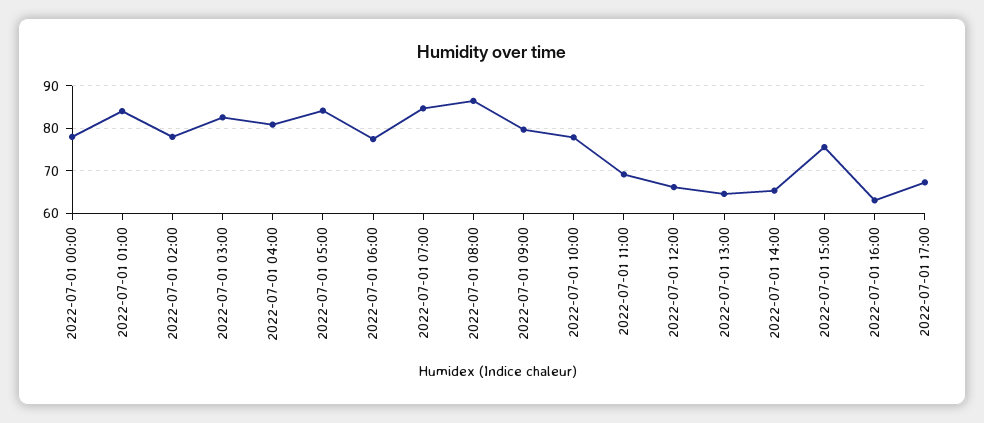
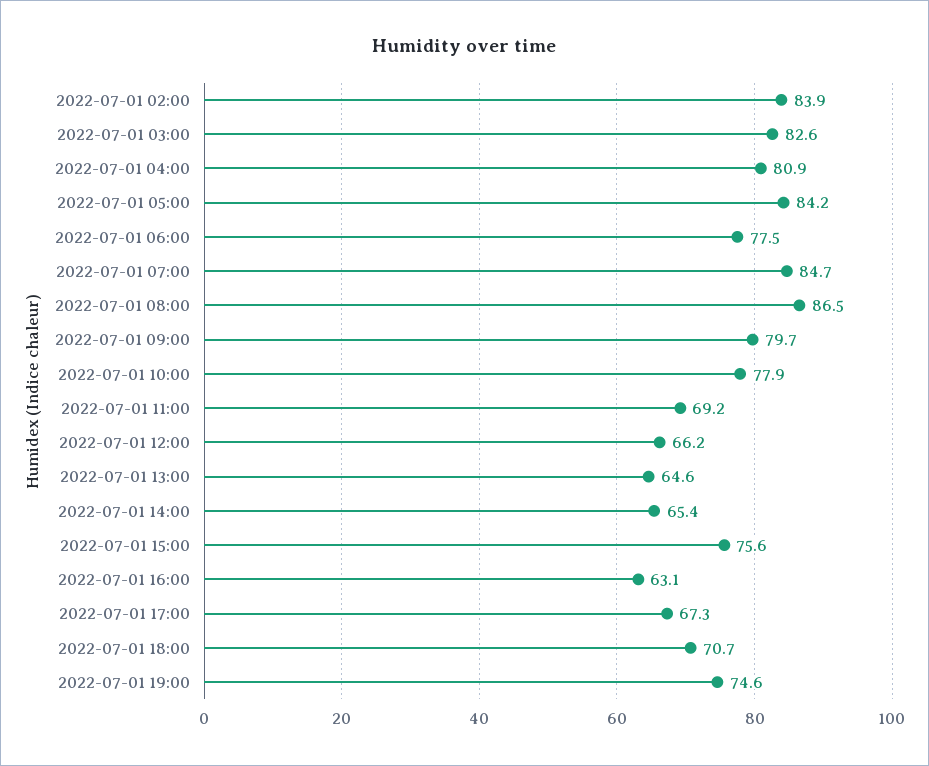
2022-07-01 00:00: 78 -> none
2022-07-01 01:00: 84 -> none
2022-07-01 02:00: 78 -> 83.9
2022-07-01 18:00: none -> 70.7
2022-07-01 19:00: none -> 74.6

